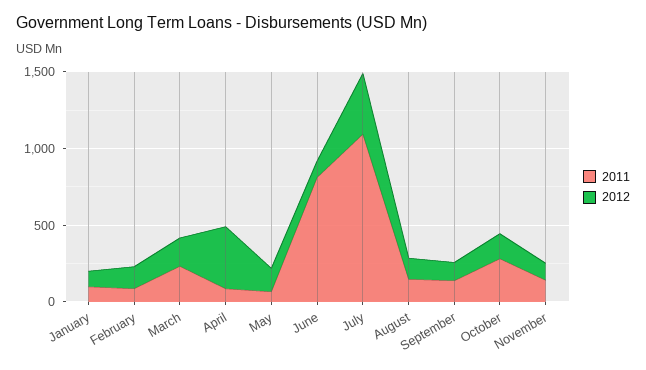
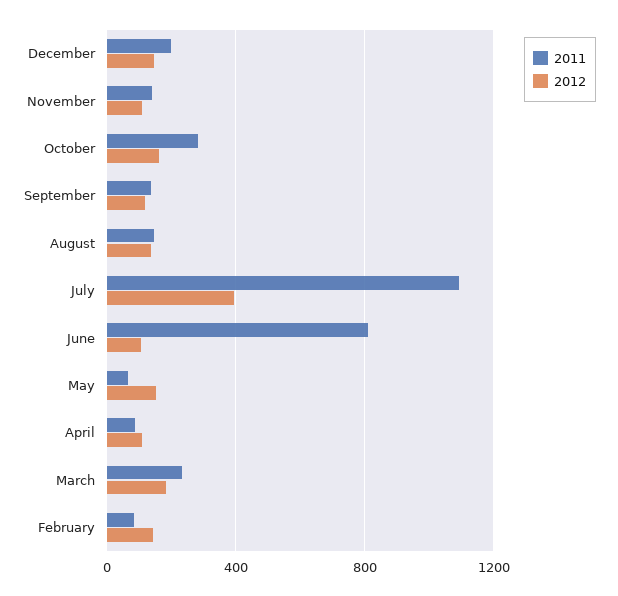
2011, January: 100 -> none
2012, January: 100 -> none
2012, April: 400 -> 100
2011, December: none -> 200
2012, December: none -> 150

